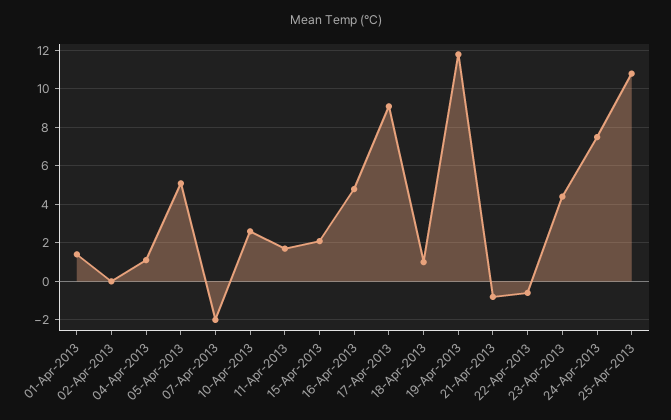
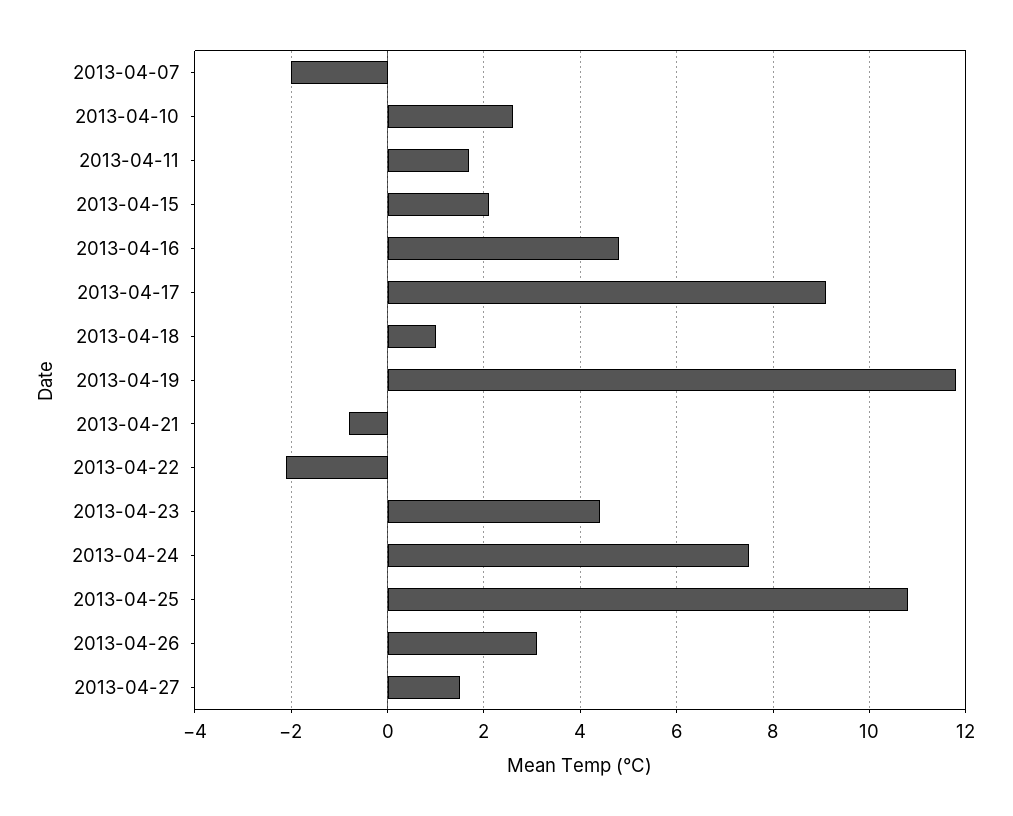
01-Apr-2013: 1.5 -> none
02-Apr-2013: 0 -> none
04-Apr-2013: 1 -> none
05-Apr-2013: 5 -> none
22-Apr-2013: -0.5 -> -2
2013-04-26: none -> 3
2013-04-27: none -> 1.5

